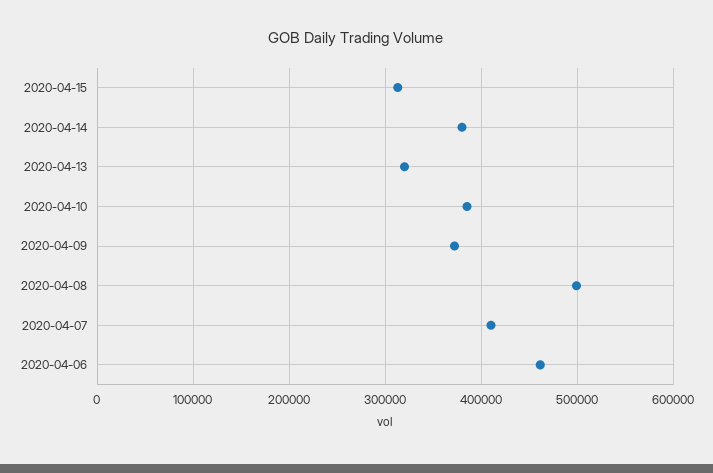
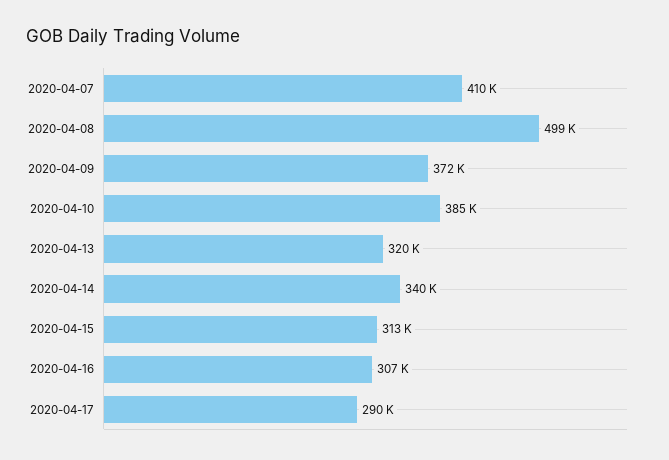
2020-04-14: 380000 -> 340000
2020-04-06: 460000 -> none
2020-04-16: none -> 307000
2020-04-17: none -> 290000

